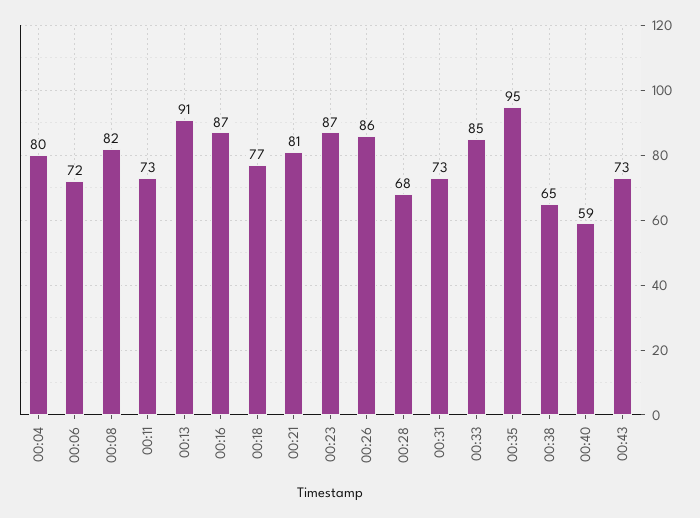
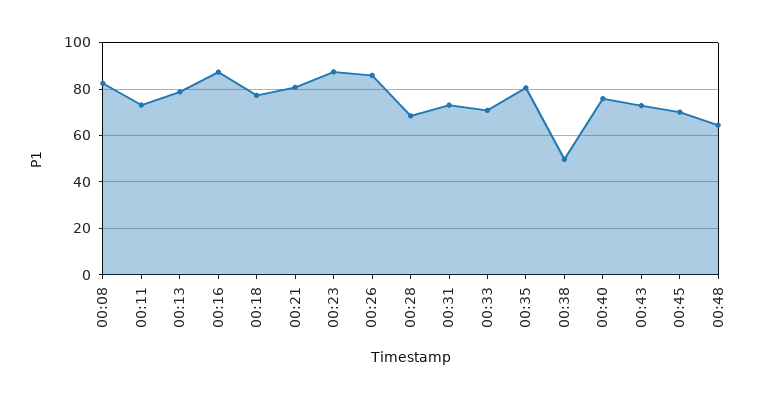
00:04: 80 -> none
00:06: 72 -> none
00:13: 91 -> 80
00:33: 85 -> 70
00:35: 95 -> 80
00:38: 65 -> 50
00:40: 59 -> 75
00:45: none -> 70
00:48: none -> 65

